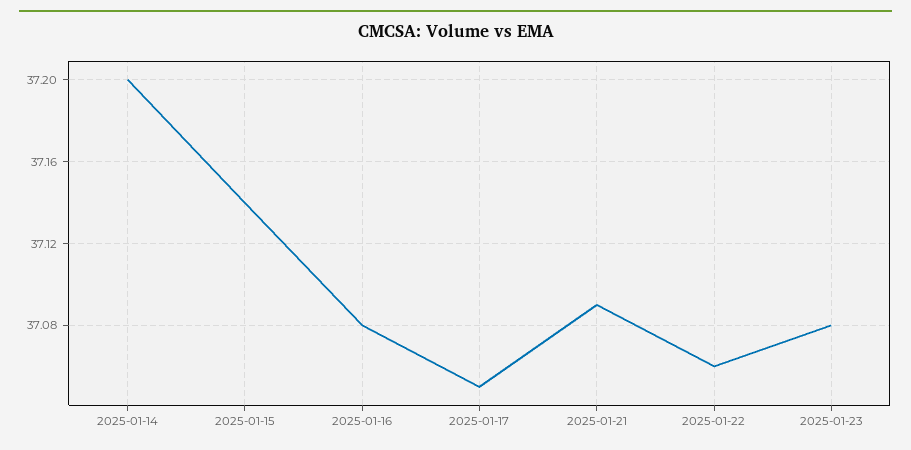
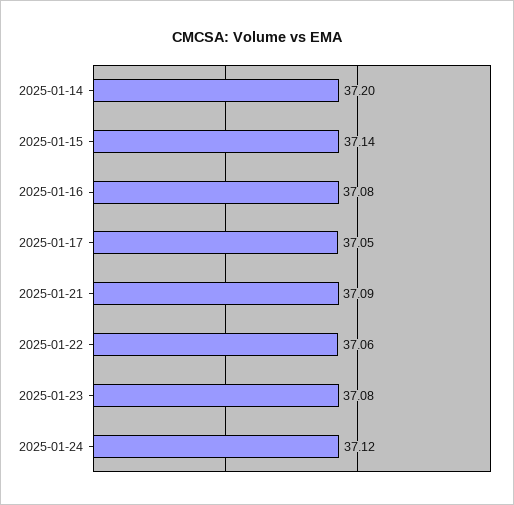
2025-01-24: none -> 37.12

